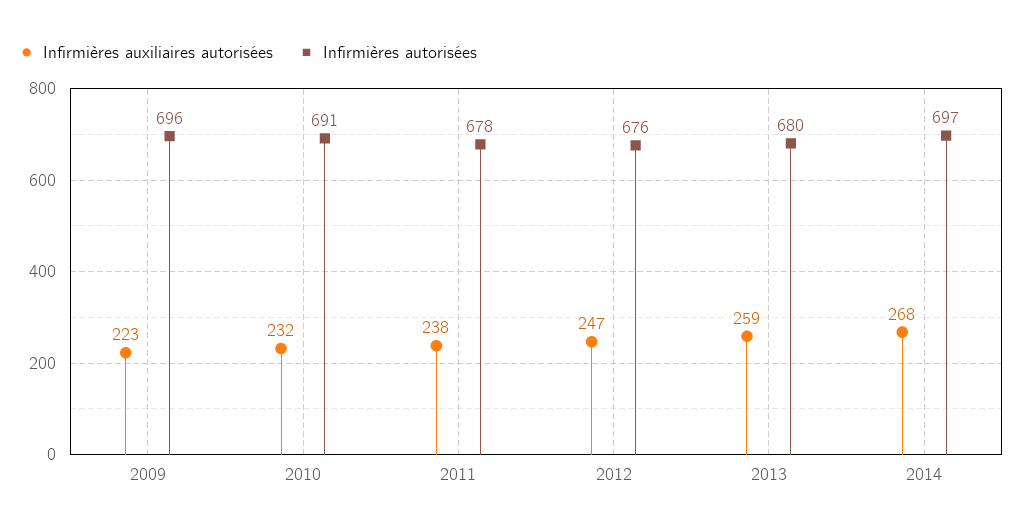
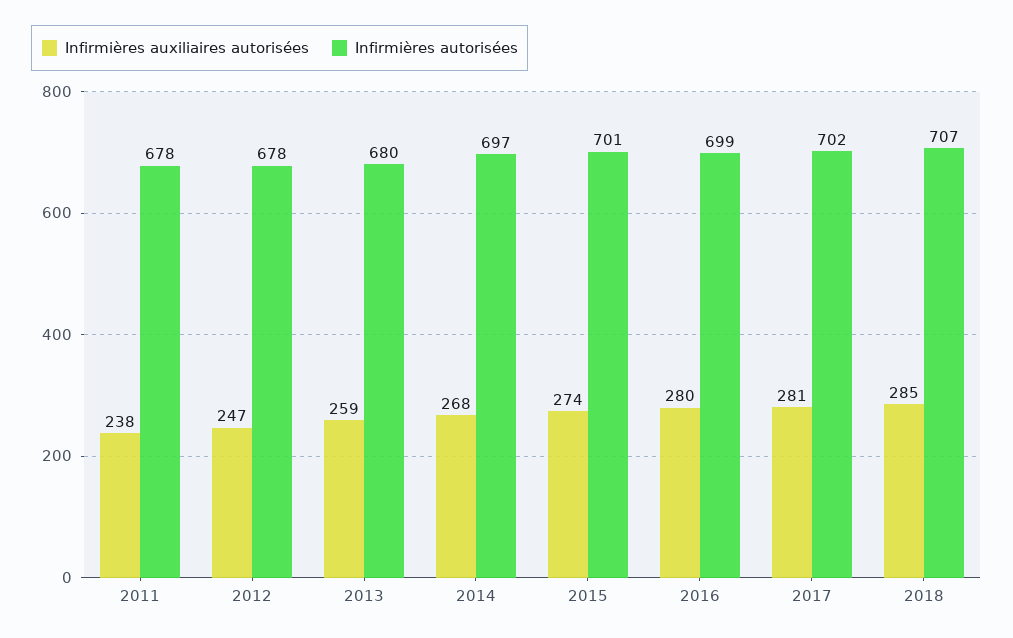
Infirmières auxiliaires autorisées, 2009: 223 -> none
Infirmières autorisées, 2009: 696 -> none
Infirmières auxiliaires autorisées, 2010: 232 -> none
Infirmières autorisées, 2010: 691 -> none
Infirmières autorisées, 2012: 676 -> 678
Infirmières auxiliaires autorisées, 2015: none -> 274
Infirmières autorisées, 2015: none -> 701
Infirmières auxiliaires autorisées, 2016: none -> 280
Infirmières autorisées, 2016: none -> 699
Infirmières auxiliaires autorisées, 2017: none -> 281
Infirmières autorisées, 2017: none -> 702
Infirmières auxiliaires autorisées, 2018: none -> 285
Infirmières autorisées, 2018: none -> 707

